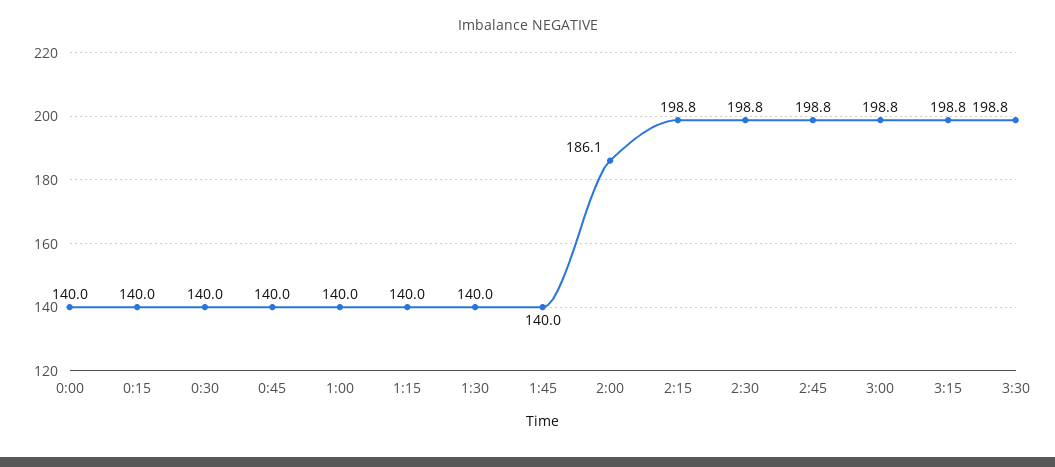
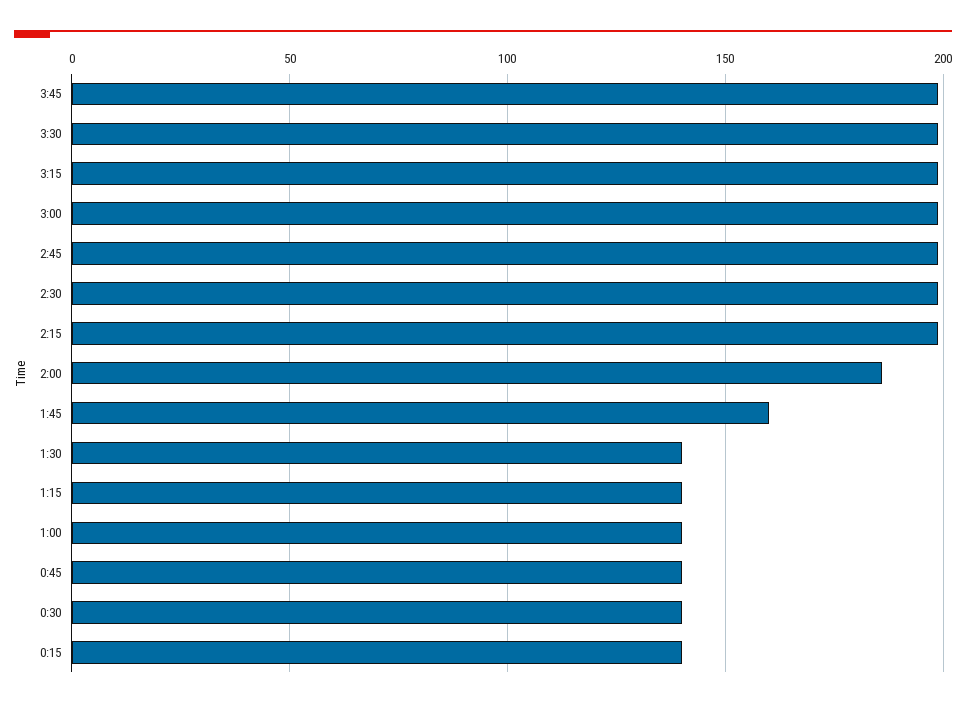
0:00: 140 -> none
1:45: 140 -> 160
3:45: none -> 200

